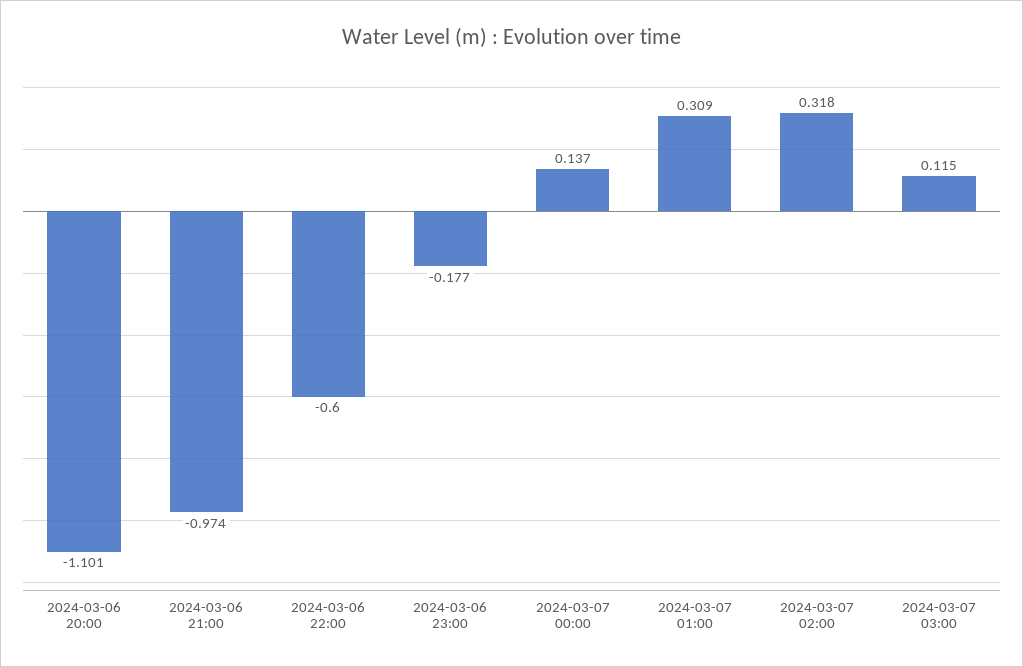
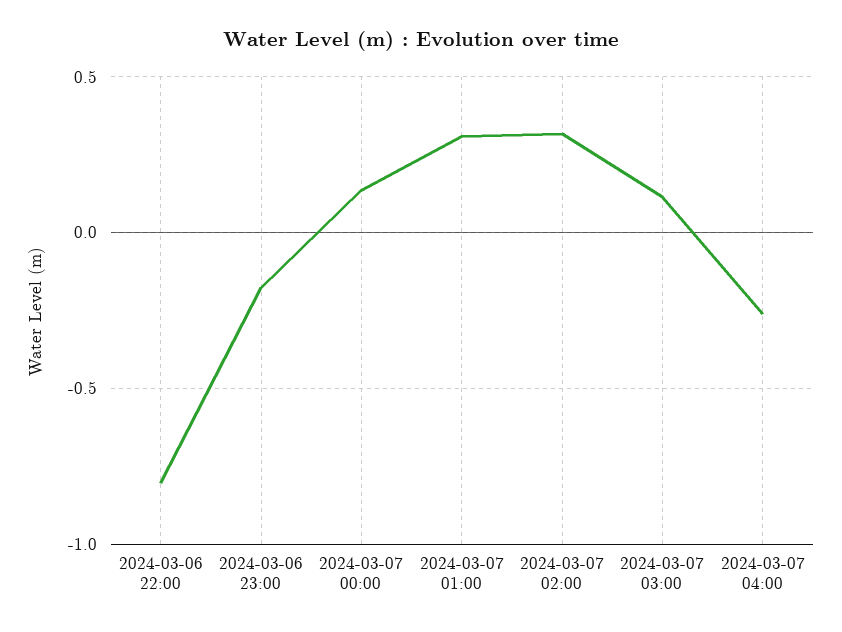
2024-03-06 20:00: -1.101 -> none
2024-03-06 21:00: -0.974 -> none
2024-03-06 22:00: -0.6 -> -0.8
2024-03-07 04:00: none -> -0.25

